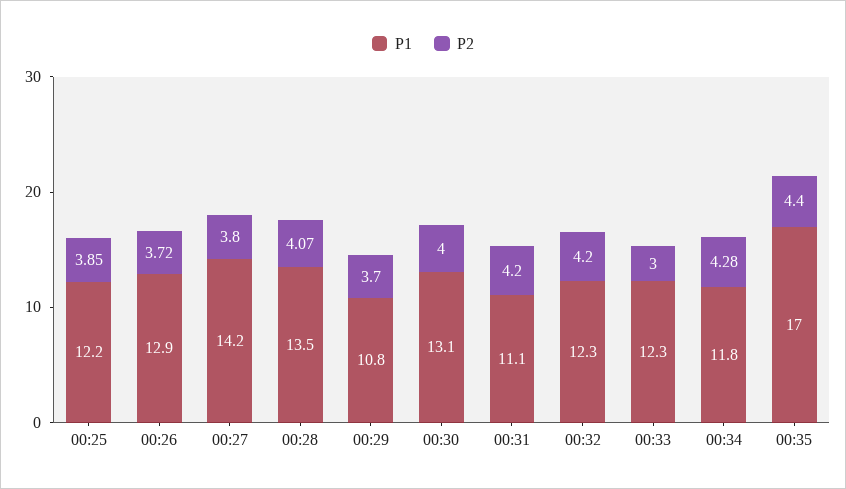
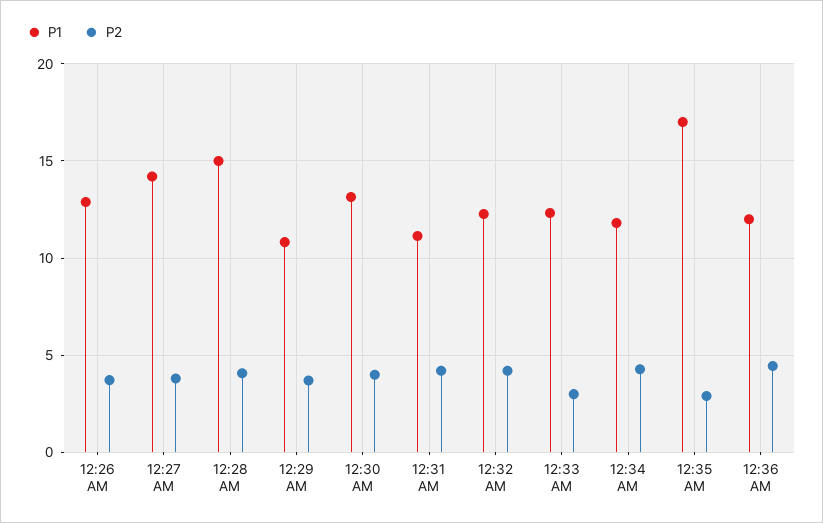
P1, 00:25: 12.2 -> none
P2, 00:25: 3.85 -> none
P1, 00:28: 13.5 -> 15
P2, 00:35: 4.4 -> 3
P1, 12:36 AM: none -> 12
P2, 12:36 AM: none -> 4.5

